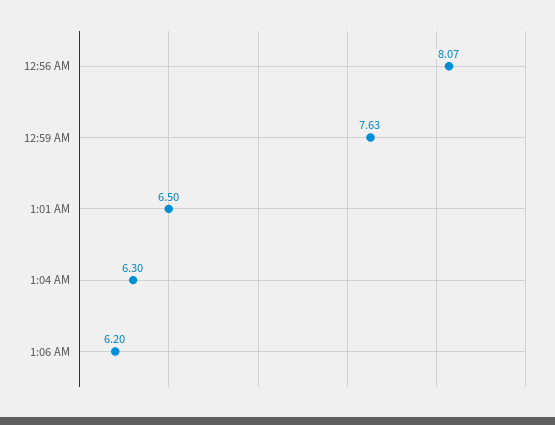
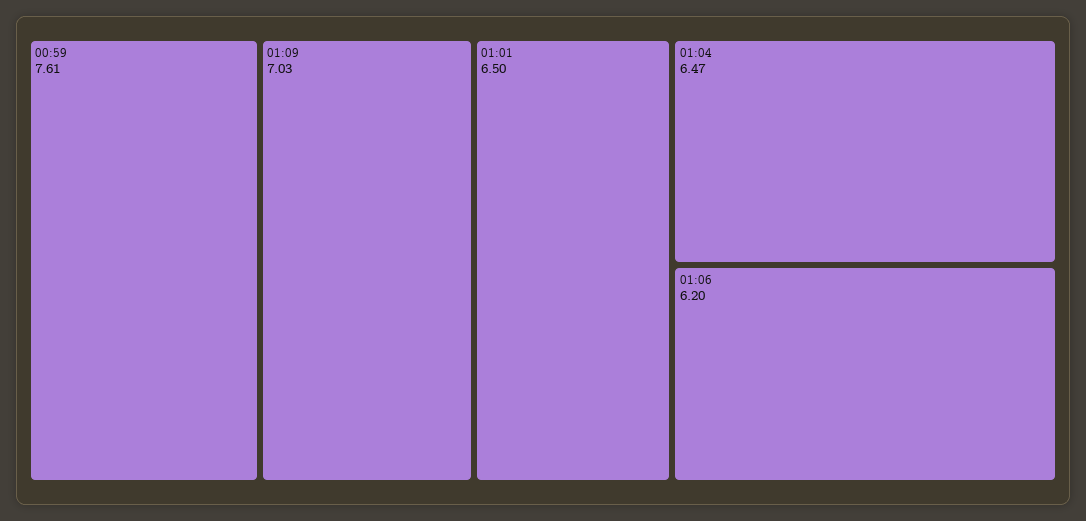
12:56 AM: 8.07 -> none
12:59 AM: 7.63 -> 7.61
1:04 AM: 6.3 -> 6.47
01:09: none -> 7.03

